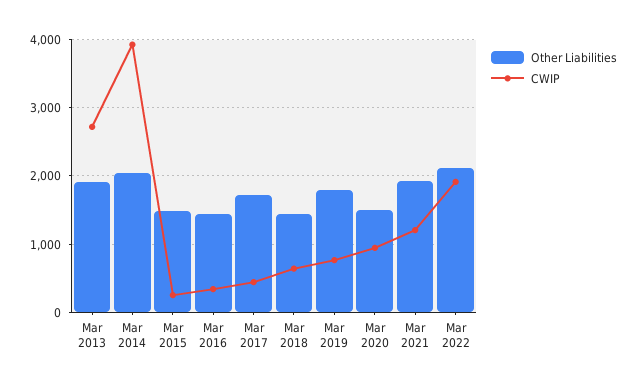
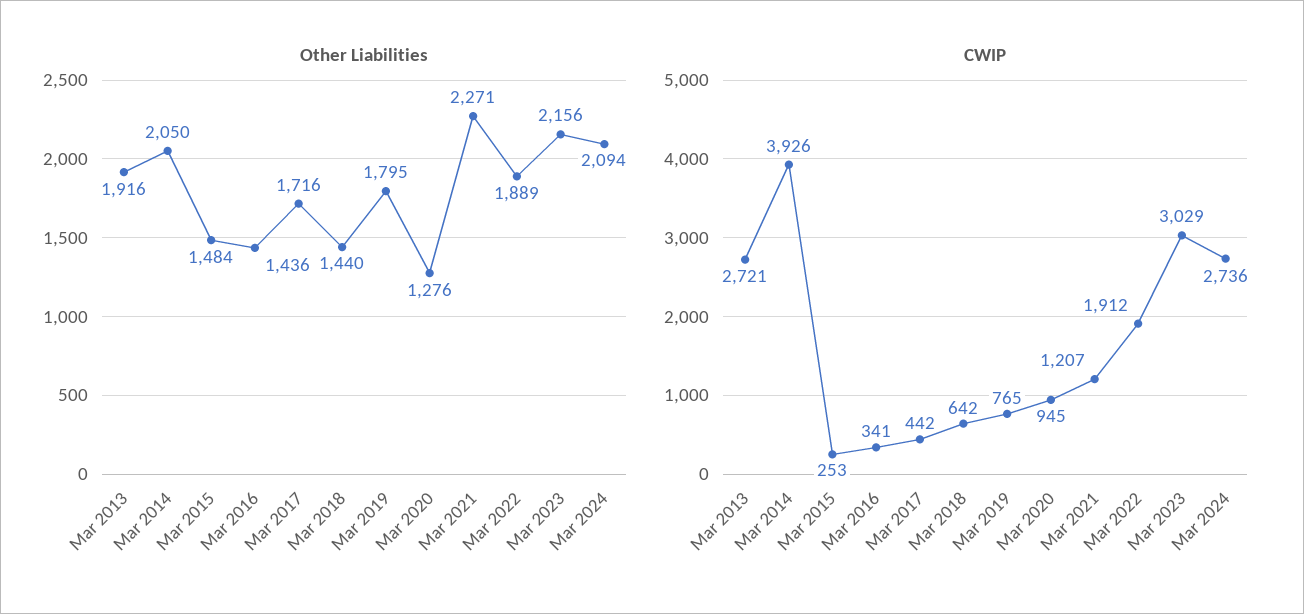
Other Liabilities, Mar 2020: 1500 -> 1276
Other Liabilities, Mar 2021: 1900 -> 2271
Other Liabilities, Mar 2022: 2100 -> 1889
Other Liabilities, Mar 2023: none -> 2156
Other Liabilities, Mar 2024: none -> 2094
CWIP, Mar 2023: none -> 3029
CWIP, Mar 2024: none -> 2736

